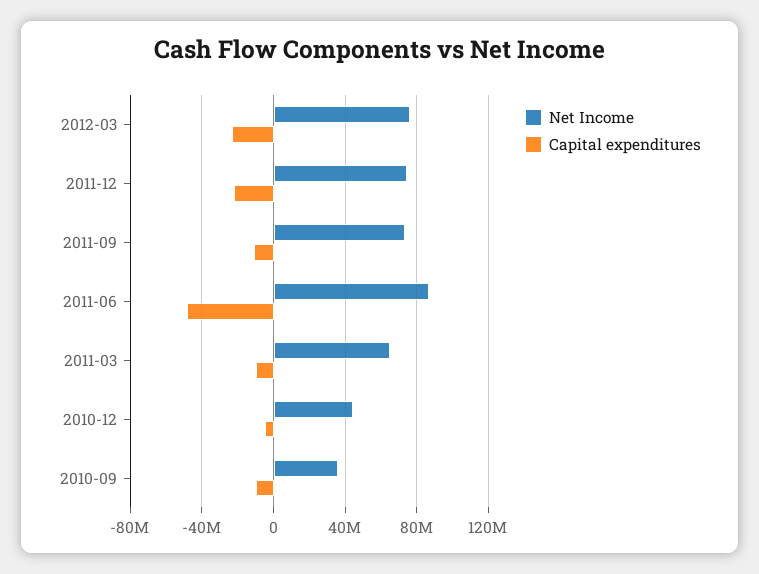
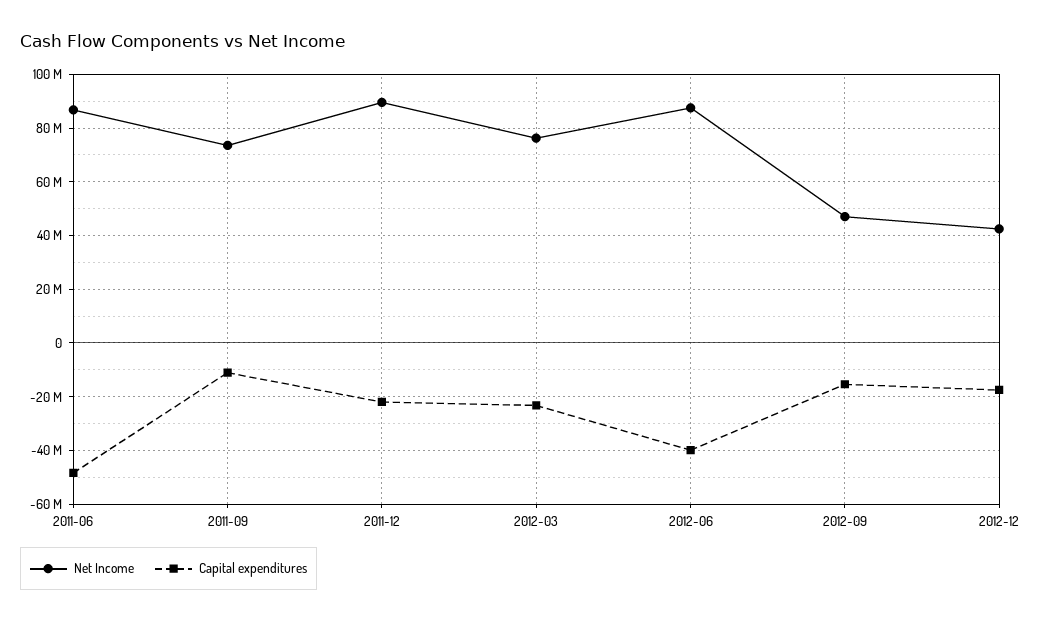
Net Income, 2011-12: 75000000 -> 90000000
Net Income, 2011-03: 65000000 -> none
Capital expenditures, 2011-03: -10000000 -> none
Net Income, 2010-12: 45000000 -> none
Capital expenditures, 2010-12: -5000000 -> none
Net Income, 2010-09: 35000000 -> none
Capital expenditures, 2010-09: -10000000 -> none
Net Income, 2012-06: none -> 87500000
Capital expenditures, 2012-06: none -> -40000000
Net Income, 2012-09: none -> 47500000
Capital expenditures, 2012-09: none -> -15000000
Net Income, 2012-12: none -> 42500000
Capital expenditures, 2012-12: none -> -17500000

